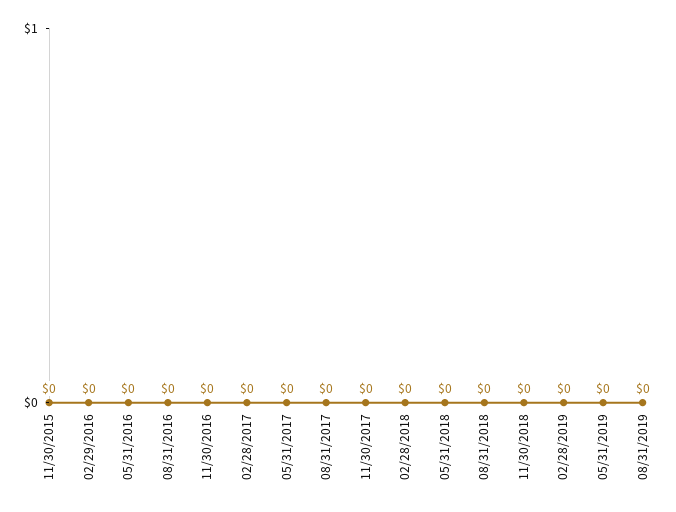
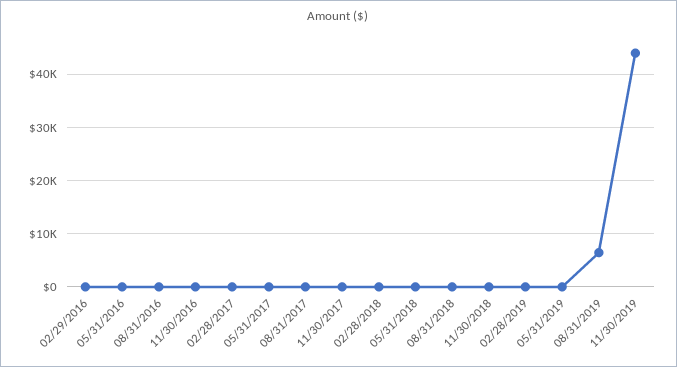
11/30/2015: 0 -> none
08/31/2019: 0 -> 6000
11/30/2019: none -> 44000

